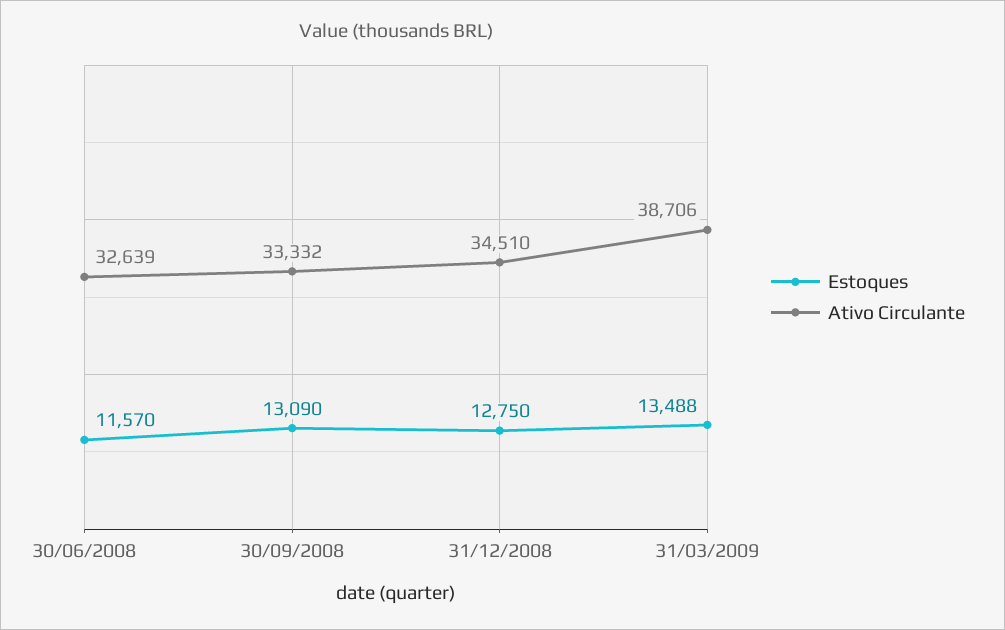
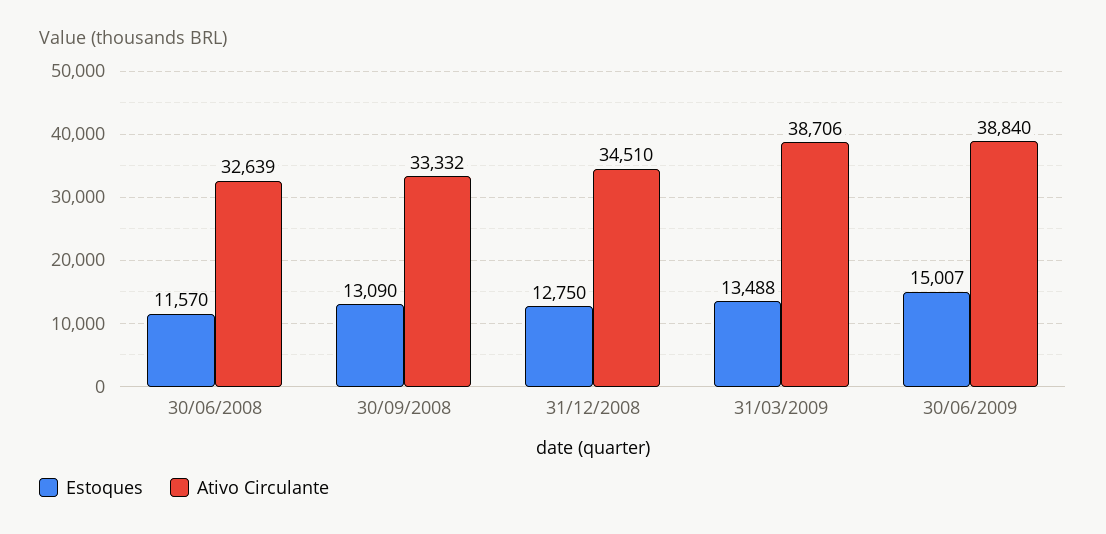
Estoques, 30/06/2009: none -> 15007
Ativo Circulante, 30/06/2009: none -> 38840

